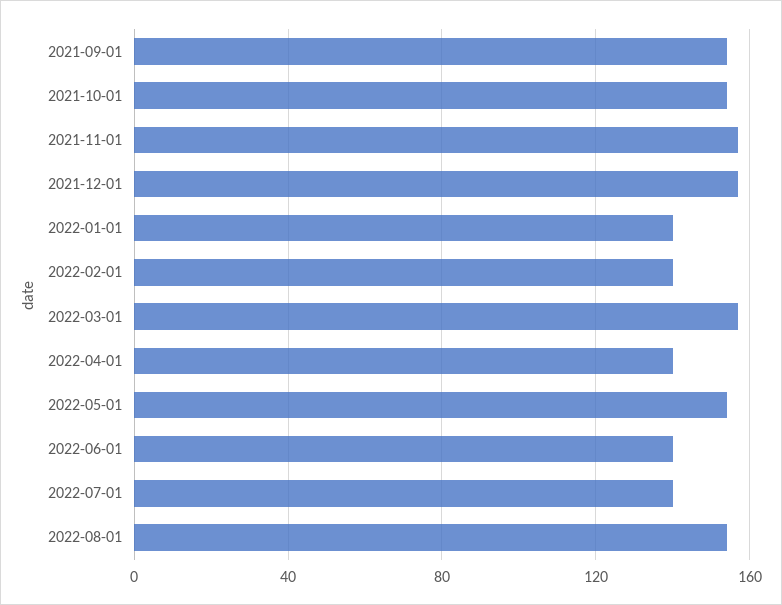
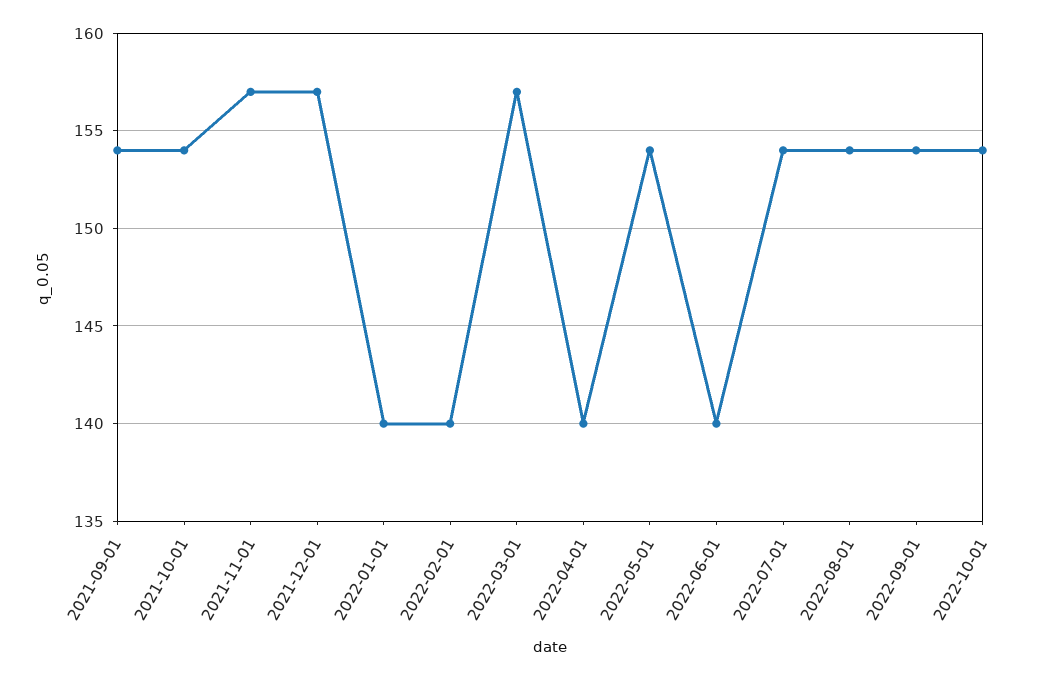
2022-07-01: 140 -> 154
2022-09-01: none -> 154
2022-10-01: none -> 154

